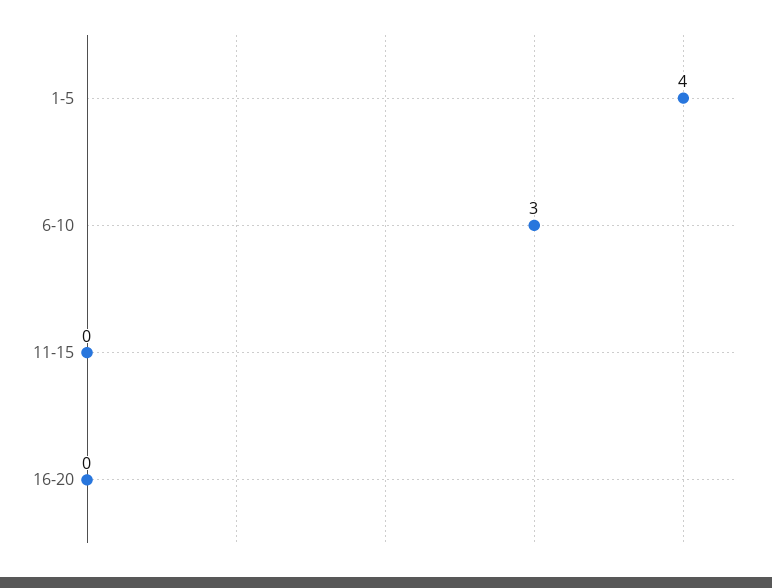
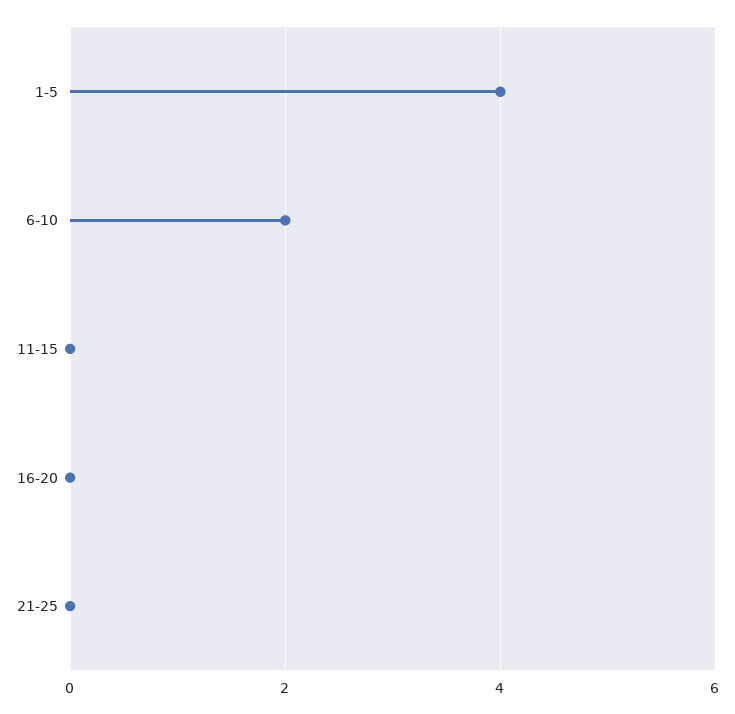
6-10: 3 -> 2
21-25: none -> 0

